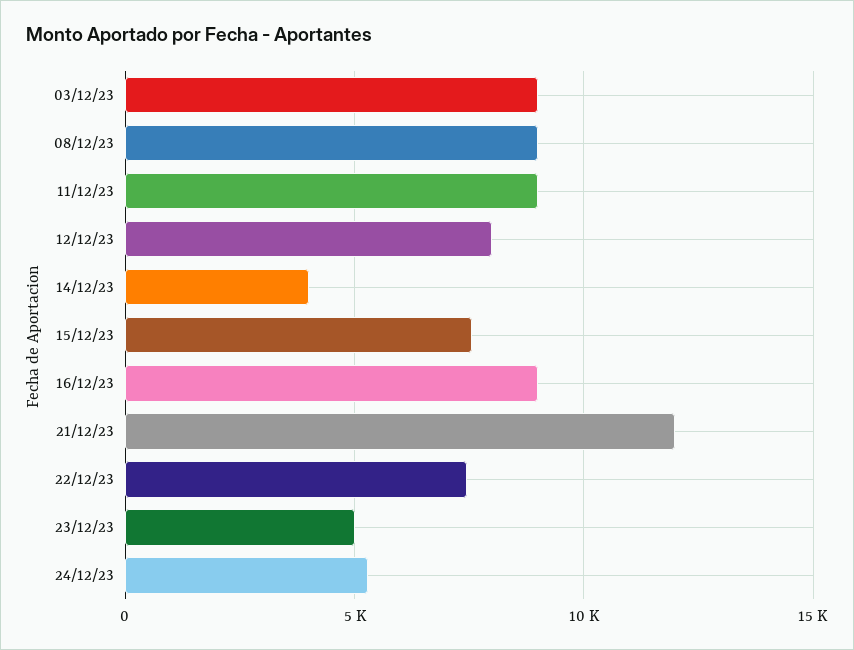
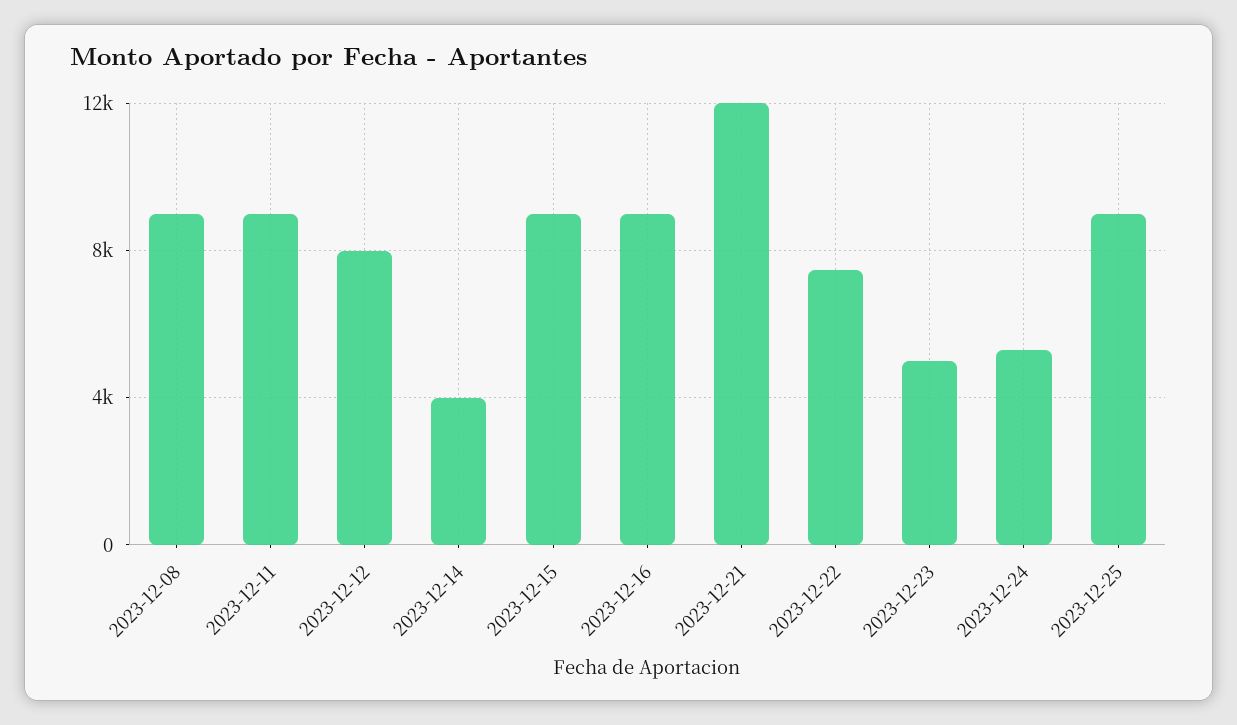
03/12/23: 9000 -> none
15/12/23: 7500 -> 9000
2023-12-25: none -> 9000

